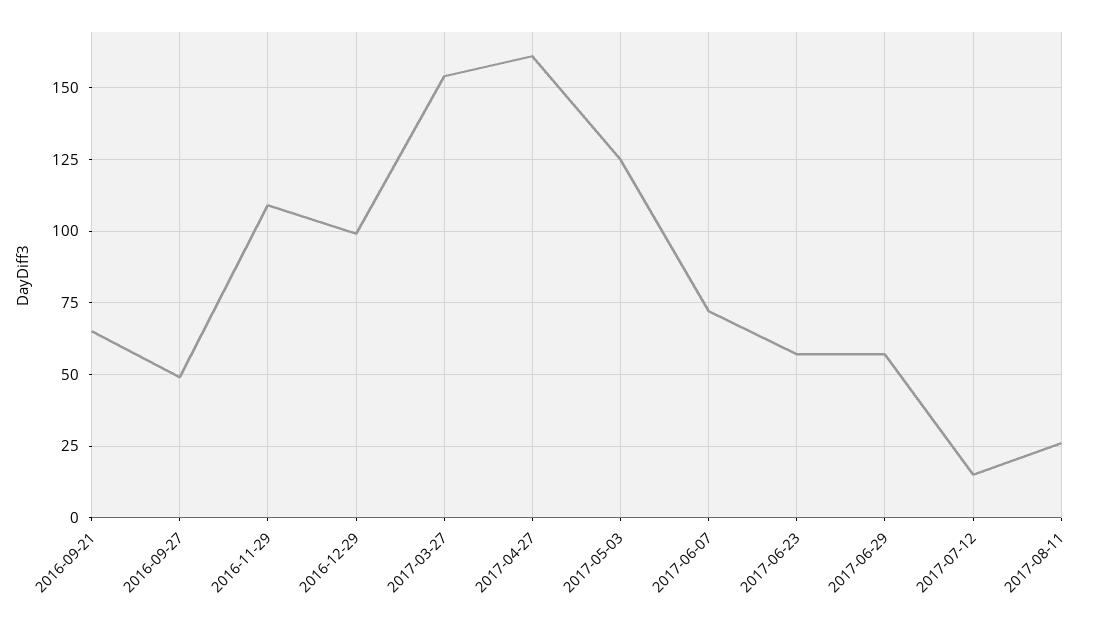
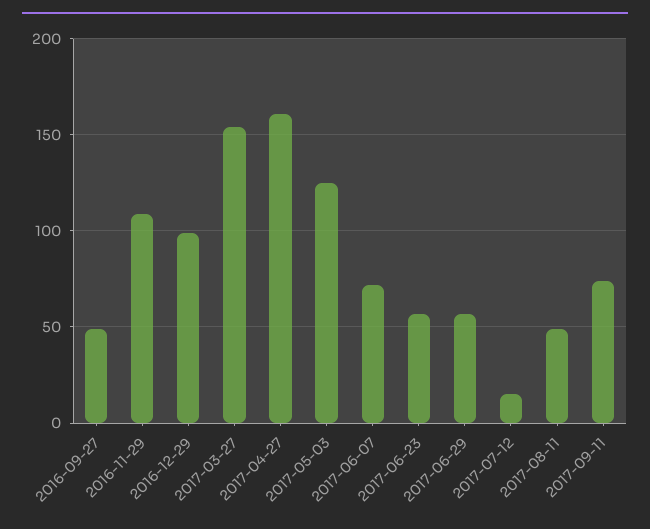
2016-09-21: 65 -> none
2017-08-11: 25 -> 50
2017-09-11: none -> 75

